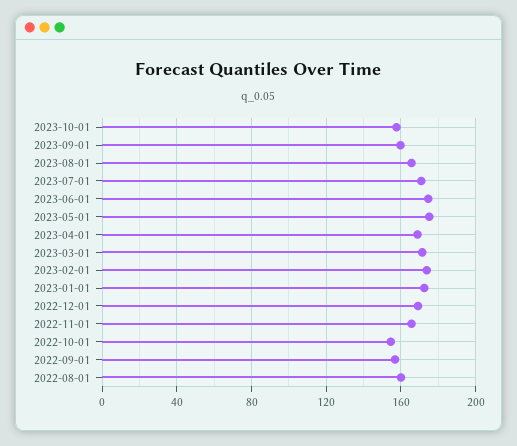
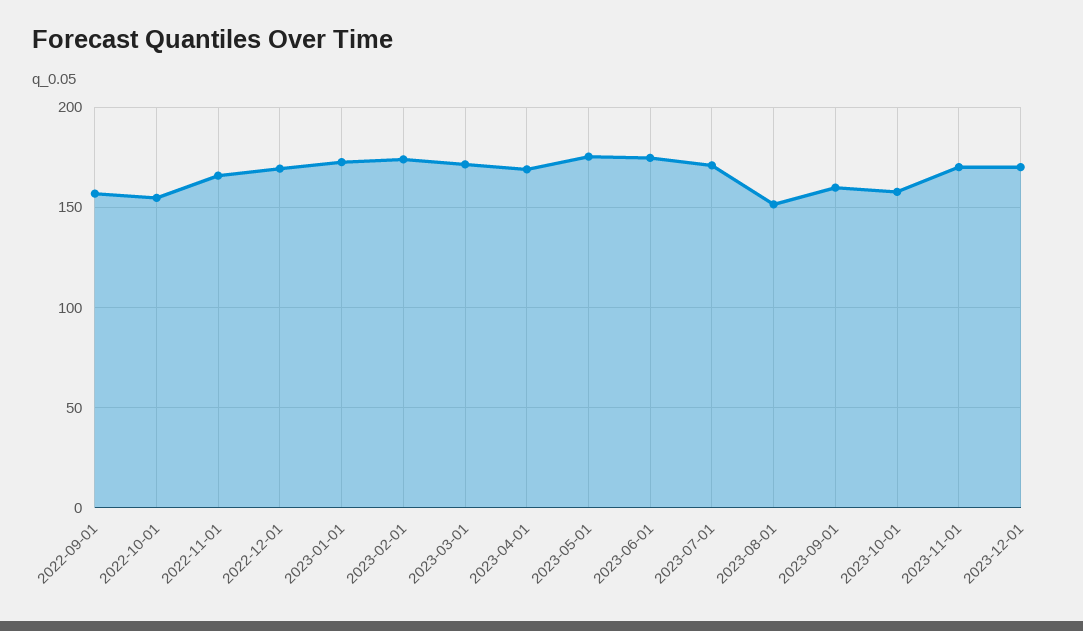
2023-08-01: 165 -> 150
2022-08-01: 160 -> none
2023-11-01: none -> 170
2023-12-01: none -> 170

